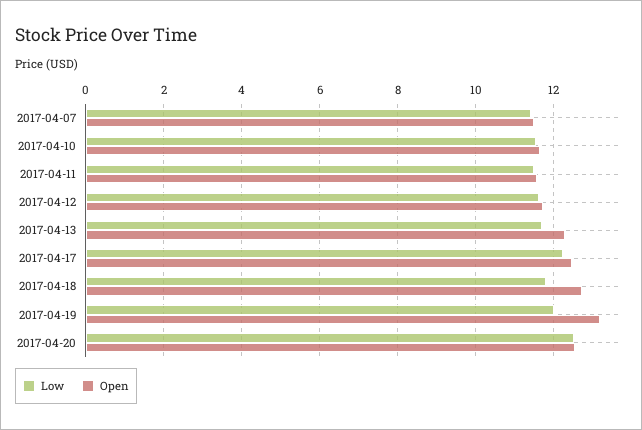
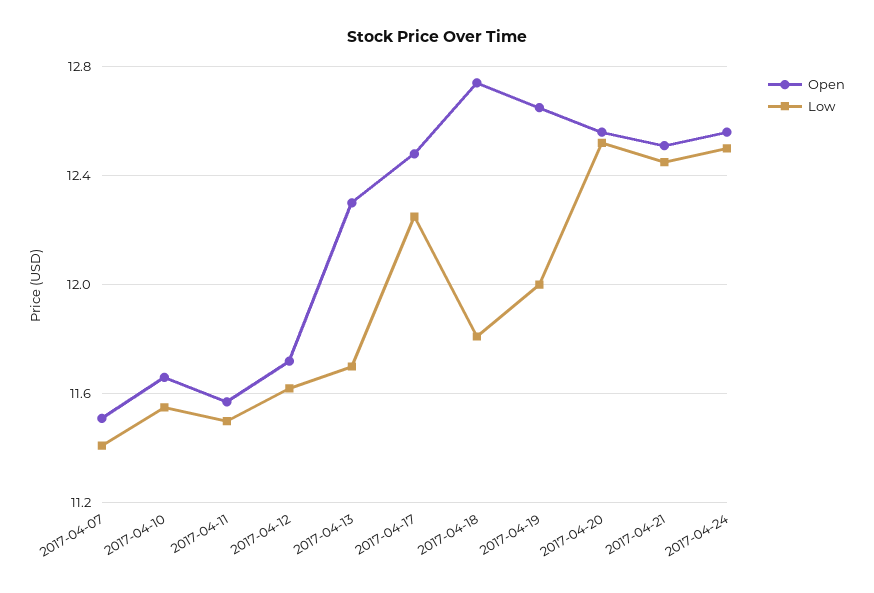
Open, 2017-04-19: 13.2 -> 12.65
Open, 2017-04-21: none -> 12.5
Low, 2017-04-21: none -> 12.45
Open, 2017-04-24: none -> 12.55
Low, 2017-04-24: none -> 12.5

